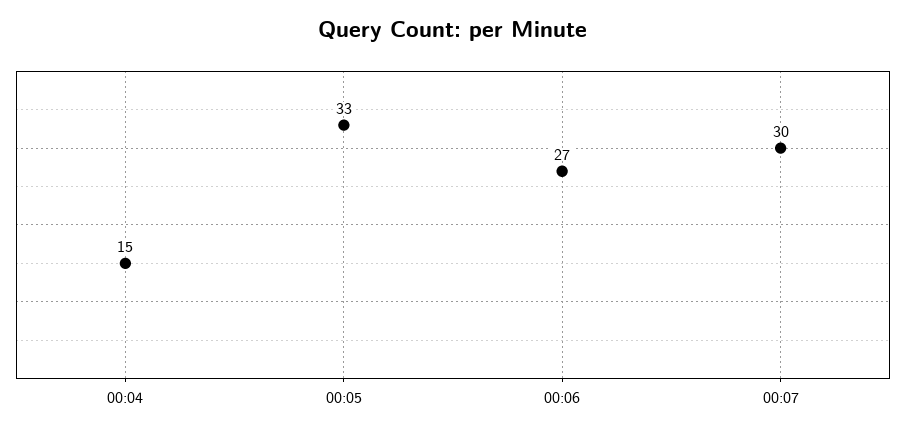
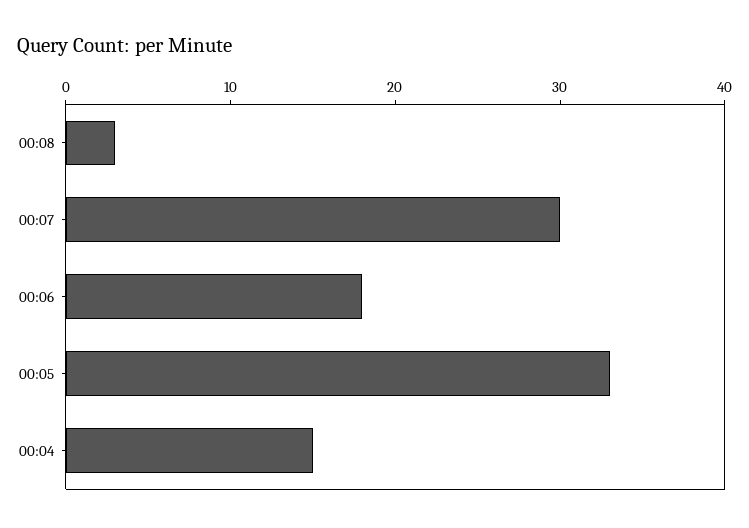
00:06: 27 -> 18
00:08: none -> 3

